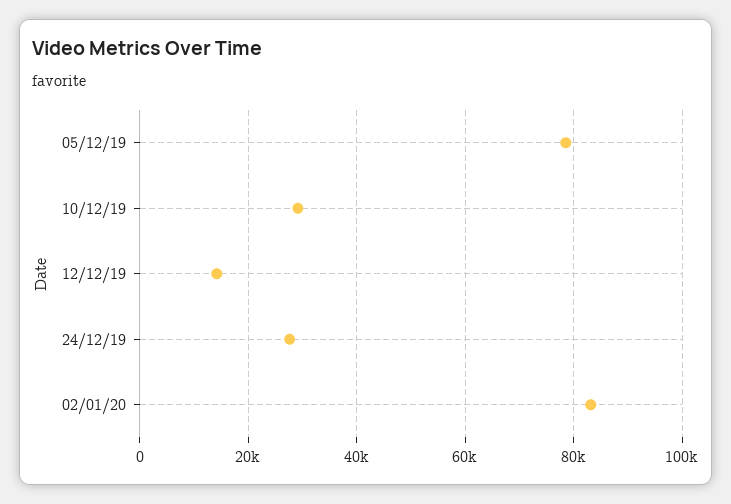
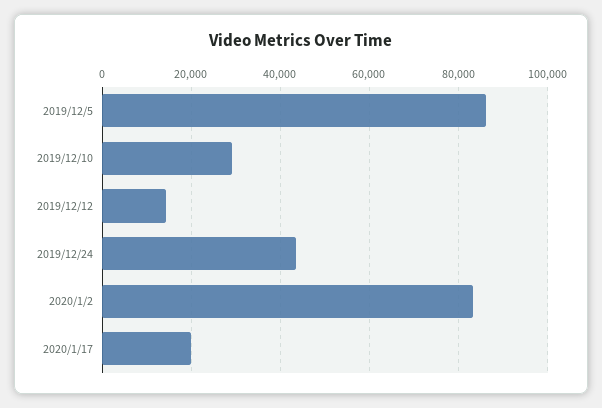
05/12/19: 78000 -> 86000
24/12/19: 28000 -> 44000
2020/1/17: none -> 20000

